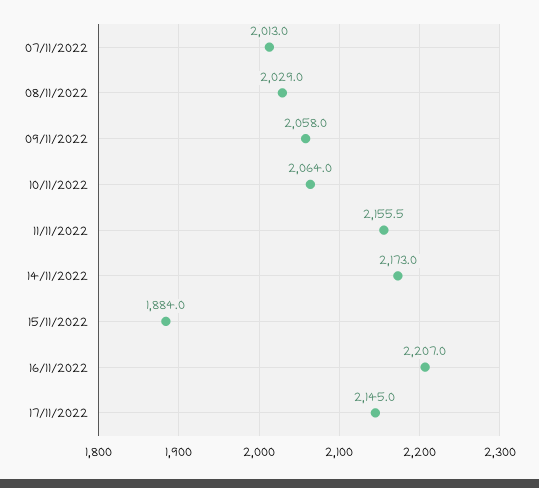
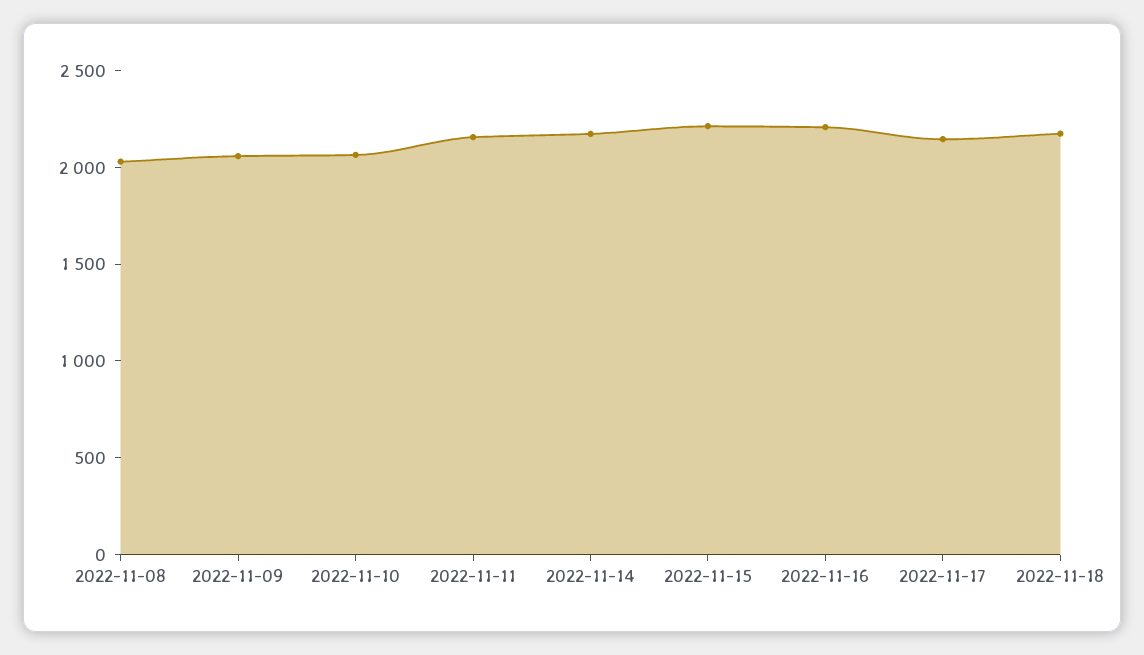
07/11/2022: 2013 -> none
15/11/2022: 1884 -> 2200
2022-11-18: none -> 2200

